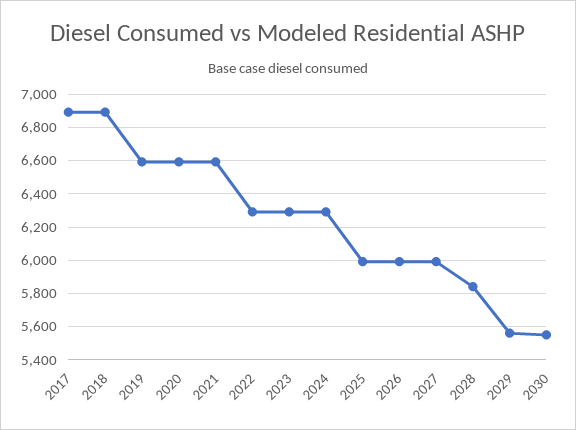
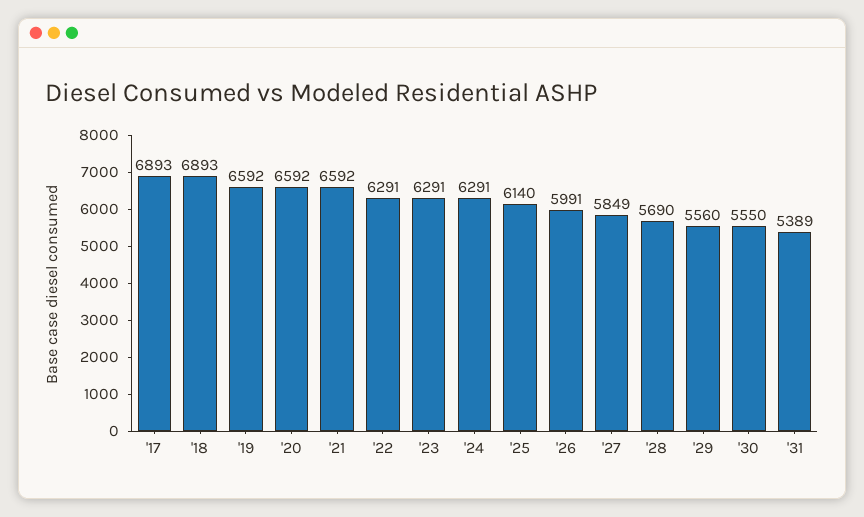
2025: 6000 -> 6140
2027: 6000 -> 5849
2028: 5850 -> 5690
'31: none -> 5389

